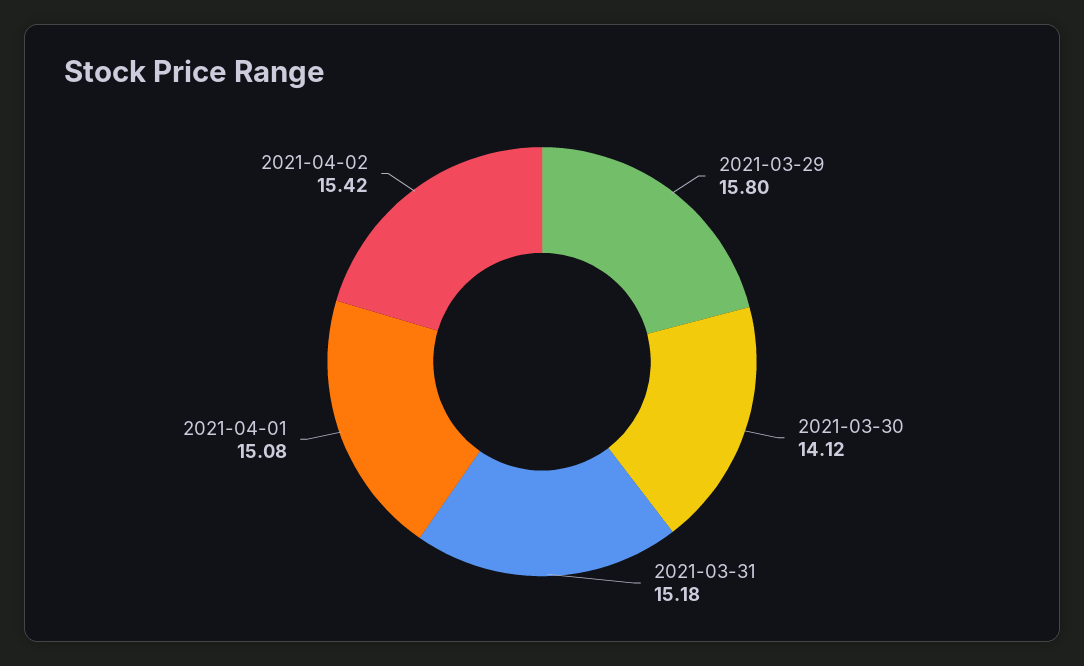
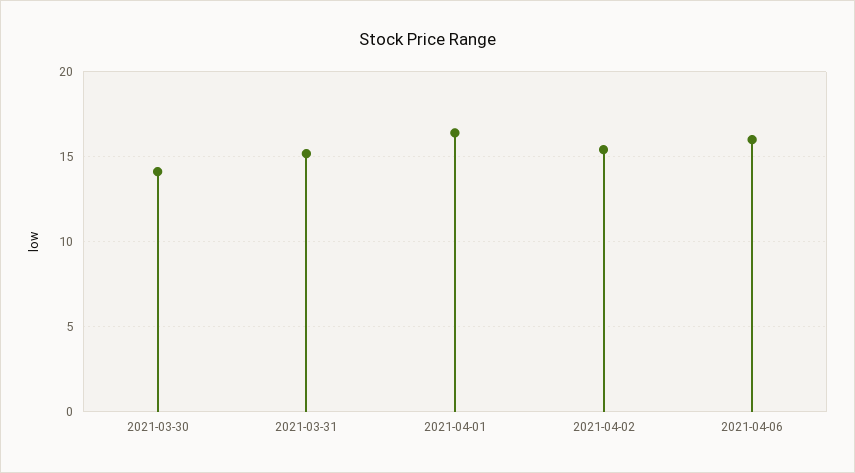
2021-03-29: 15.8 -> none
2021-04-01: 15.08 -> 16.5
2021-04-06: none -> 16

